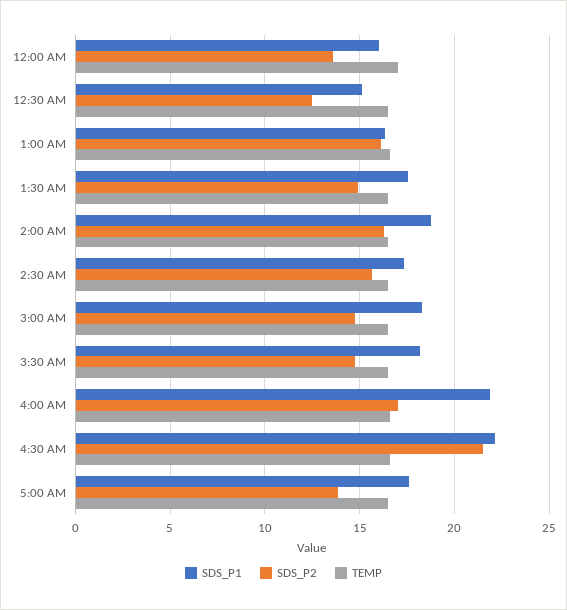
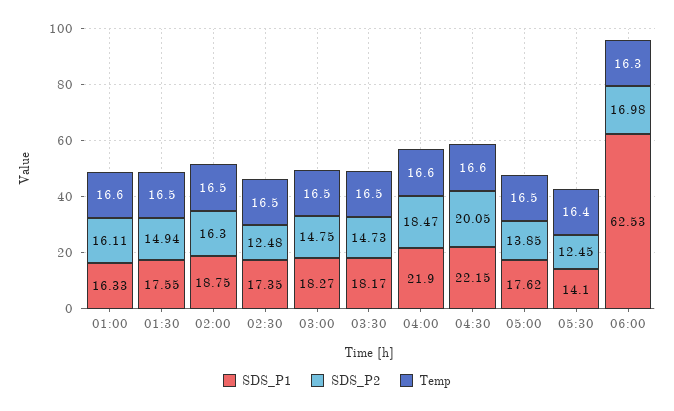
SDS_P1, 12:00 AM: 16 -> none
SDS_P2, 12:00 AM: 13.5 -> none
TEMP, 12:00 AM: 17 -> none
SDS_P1, 12:30 AM: 15 -> none
SDS_P2, 12:30 AM: 12.5 -> none
TEMP, 12:30 AM: 16.5 -> none
SDS_P2, 2:30 AM: 15.5 -> 12.48
SDS_P2, 4:00 AM: 17 -> 18.47
SDS_P2, 4:30 AM: 21.5 -> 20.05
SDS_P1, 05:30: none -> 14.1
SDS_P2, 05:30: none -> 12.45
TEMP, 05:30: none -> 16.4
SDS_P1, 06:00: none -> 62.53
SDS_P2, 06:00: none -> 16.98
TEMP, 06:00: none -> 16.3

